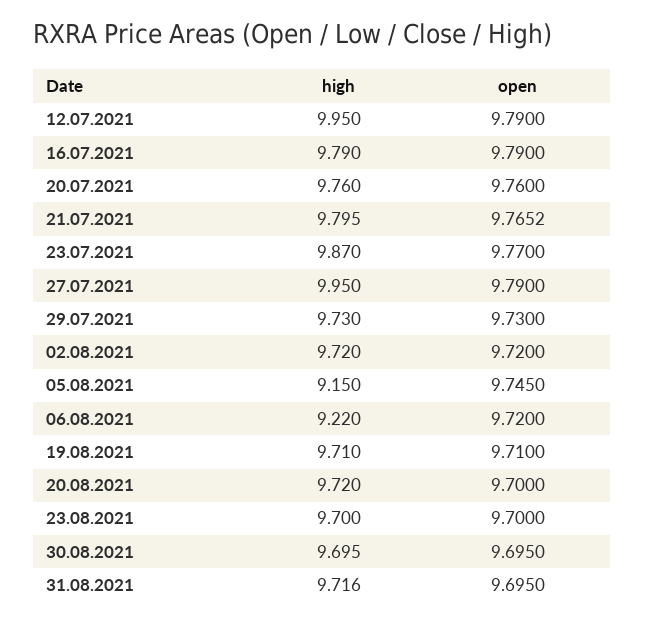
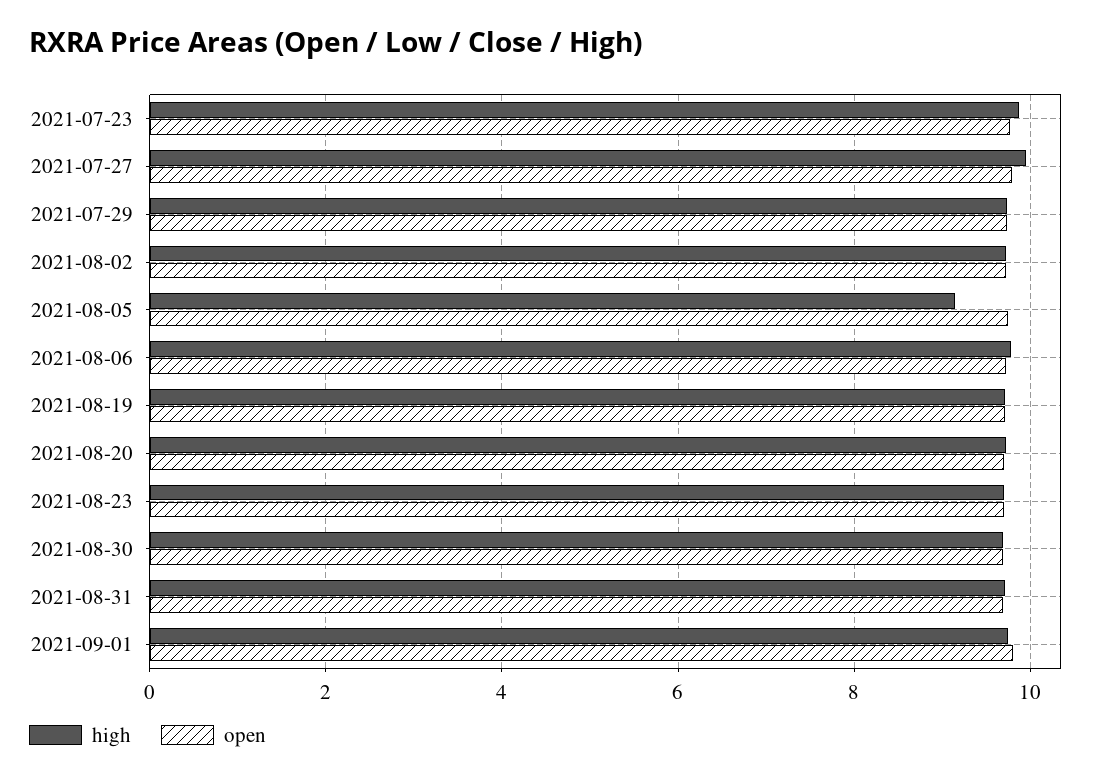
high, 12.07.2021: 9.95 -> none
open, 12.07.2021: 9.79 -> none
high, 16.07.2021: 9.79 -> none
open, 16.07.2021: 9.79 -> none
high, 20.07.2021: 9.76 -> none
open, 20.07.2021: 9.76 -> none
high, 21.07.2021: 9.795 -> none
open, 21.07.2021: 9.7652 -> none
high, 06.08.2021: 9.22 -> 9.8
high, 2021-09-01: none -> 9.8
open, 2021-09-01: none -> 9.8

